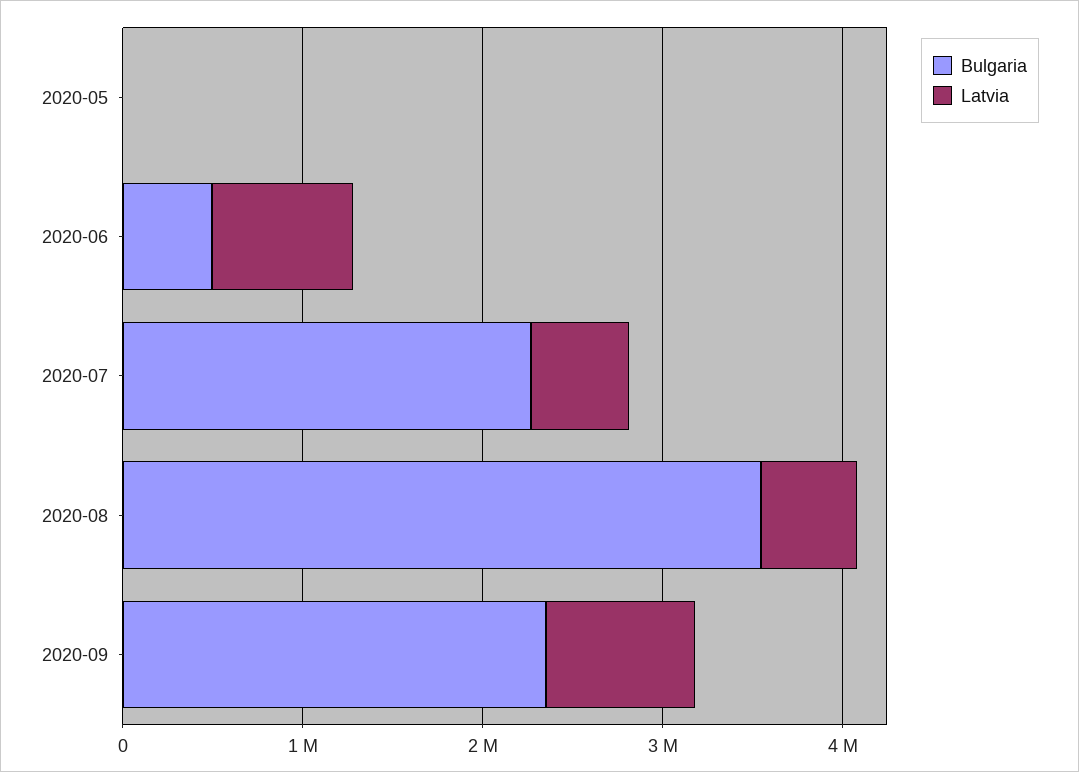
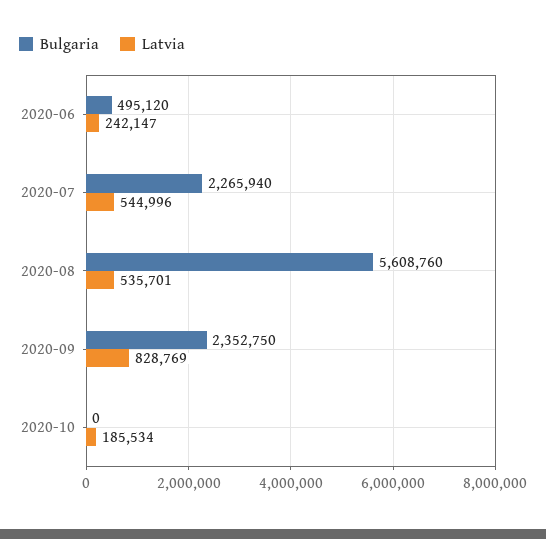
Bulgaria, 2020-05: 0 -> none
Latvia, 2020-05: 0 -> none
Latvia, 2020-06: 800000 -> 242147
Bulgaria, 2020-08: 3600000 -> 5608760
Bulgaria, 2020-10: none -> 0
Latvia, 2020-10: none -> 185534

